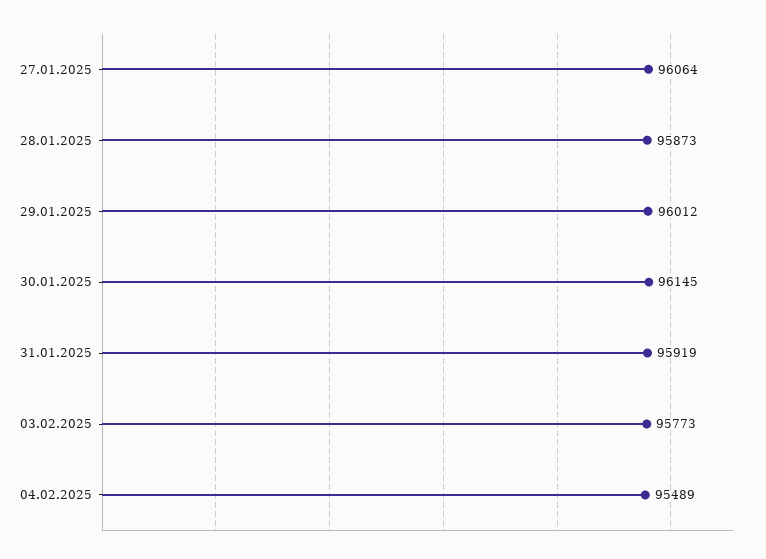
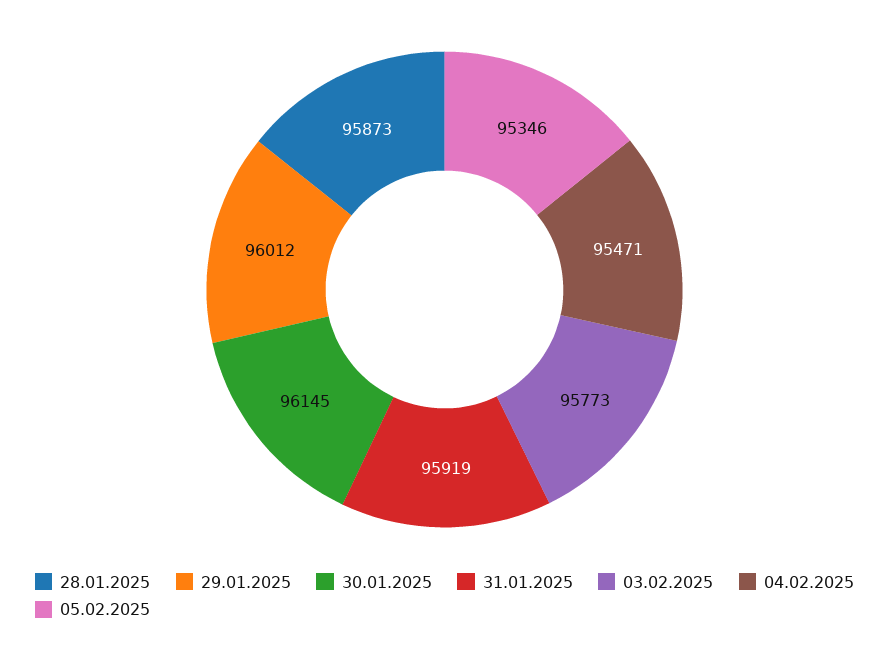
27.01.2025: 96064 -> none
04.02.2025: 95489 -> 95471
05.02.2025: none -> 95346

